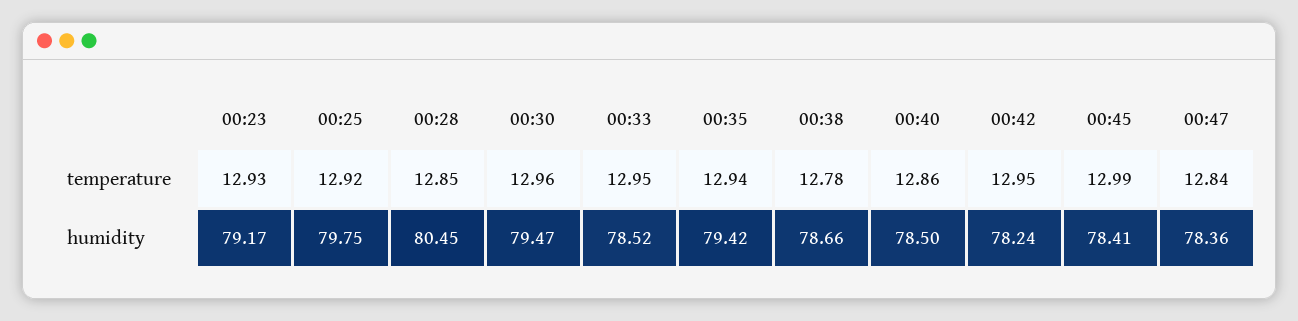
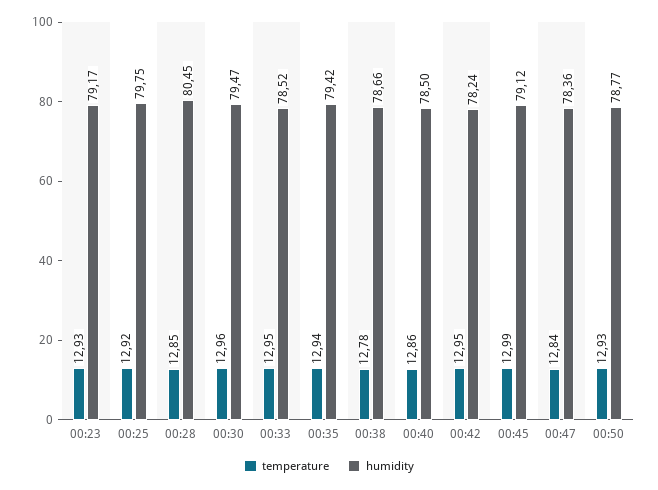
humidity, 00:45: 78.41 -> 79.12
temperature, 00:50: none -> 12.93
humidity, 00:50: none -> 78.77

